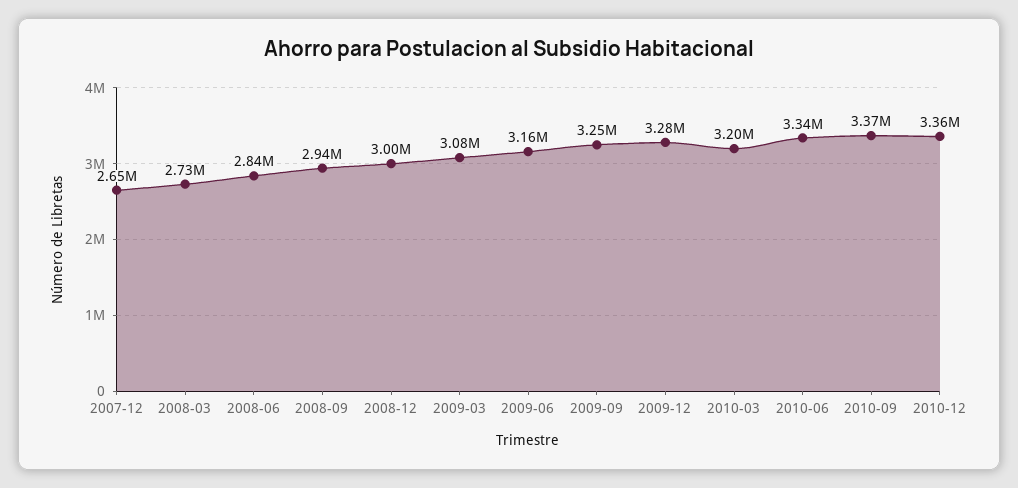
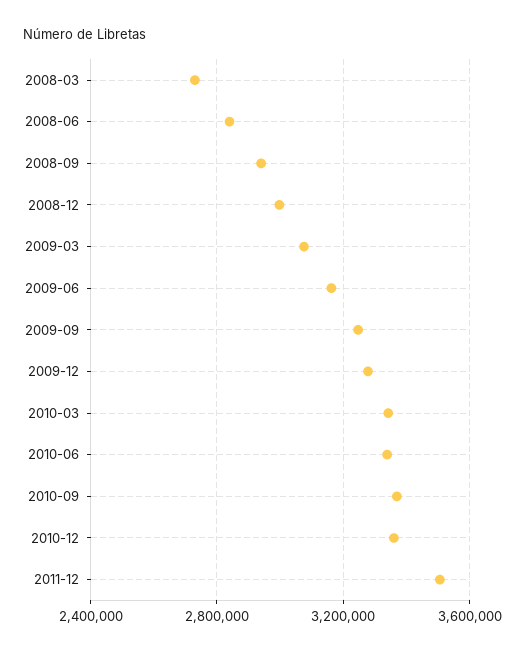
2007-12: 2650000 -> none
2010-03: 3200000 -> 3350000
2011-12: none -> 3500000

